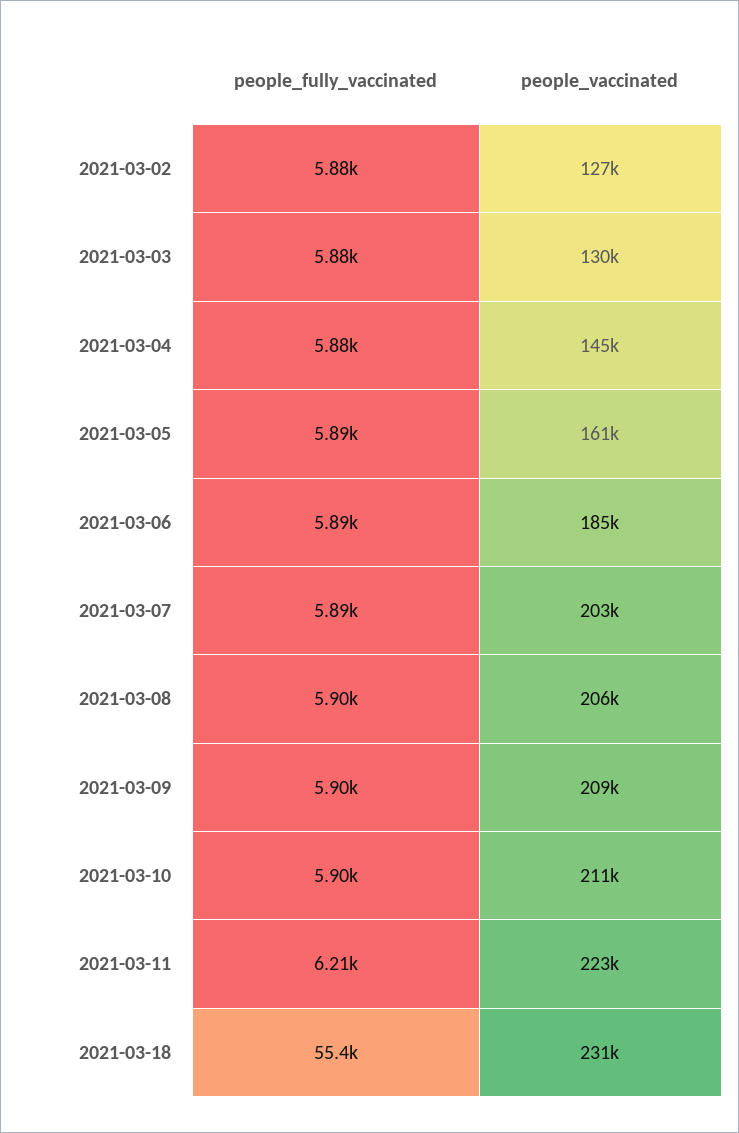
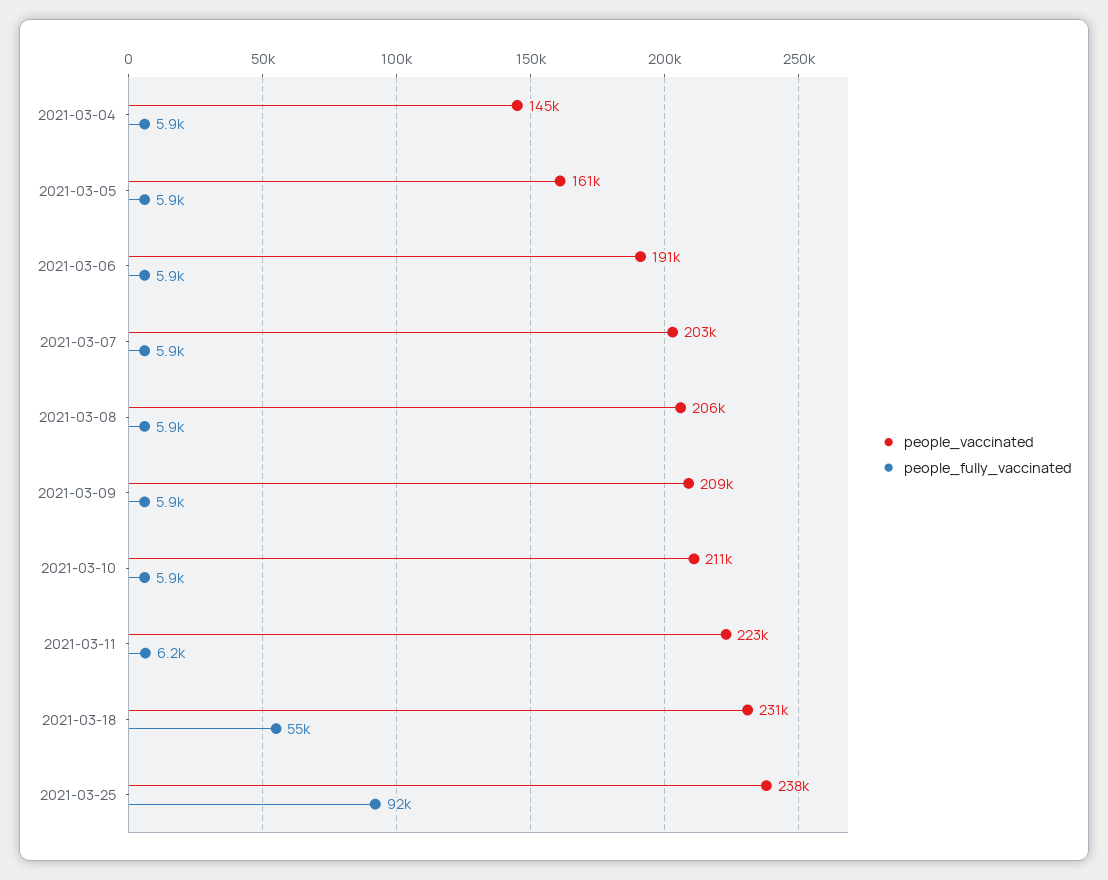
people_fully_vaccinated, 2021-03-02: 5880 -> none
people_vaccinated, 2021-03-02: 127000 -> none
people_fully_vaccinated, 2021-03-03: 5880 -> none
people_vaccinated, 2021-03-03: 130000 -> none
people_vaccinated, 2021-03-06: 185000 -> 191000
people_vaccinated, 2021-03-25: none -> 238000
people_fully_vaccinated, 2021-03-25: none -> 92000

